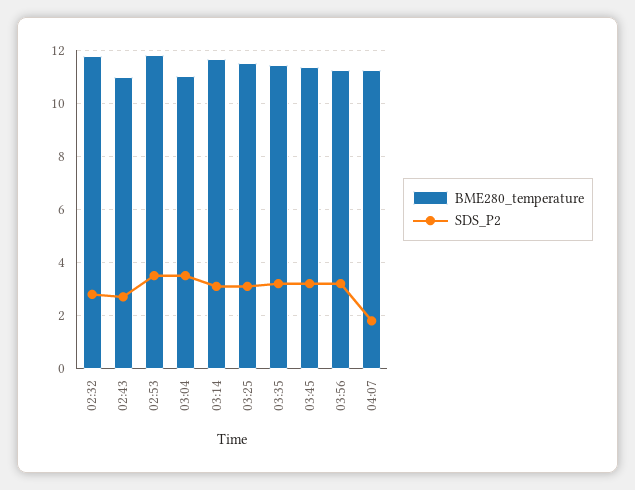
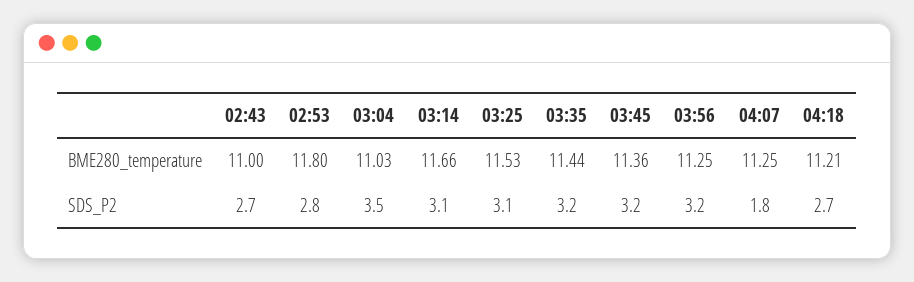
BME280_temperature, 02:32: 11.75 -> none
SDS_P2, 02:32: 2.75 -> none
SDS_P2, 02:53: 3.5 -> 2.8
BME280_temperature, 04:18: none -> 11.21
SDS_P2, 04:18: none -> 2.7

